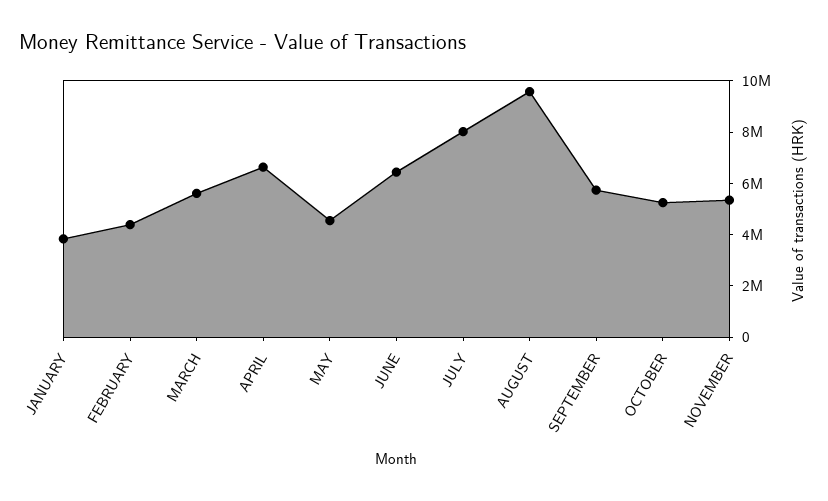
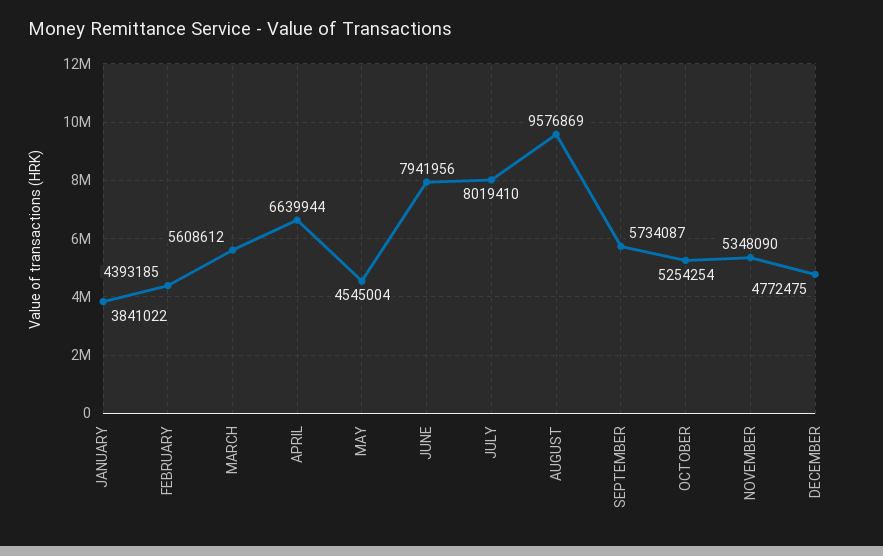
JUNE: 6500000 -> 7941956
DECEMBER: none -> 4772475

